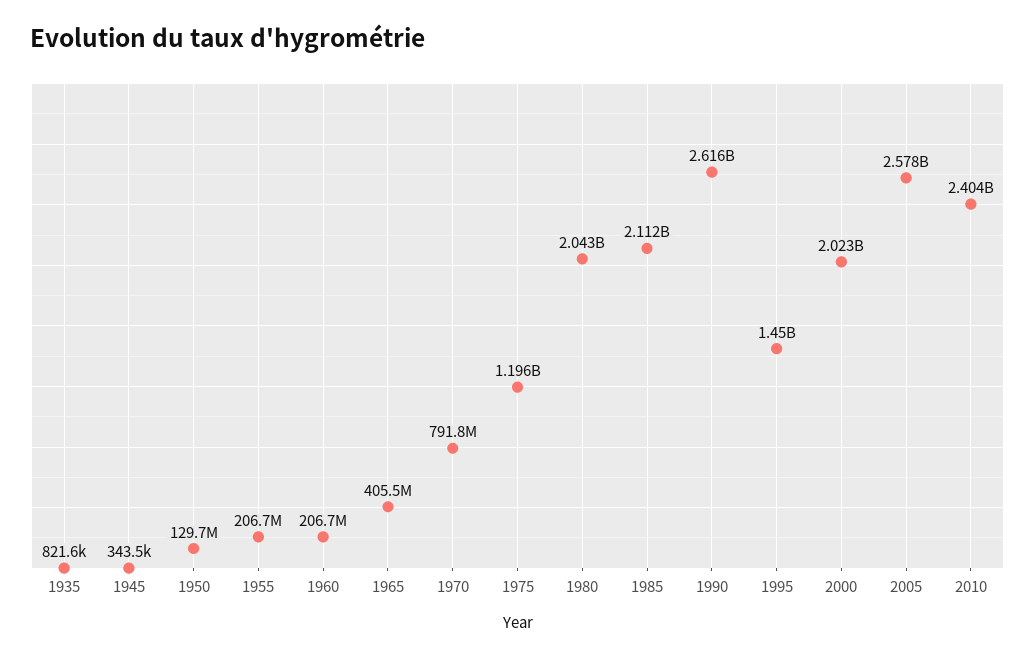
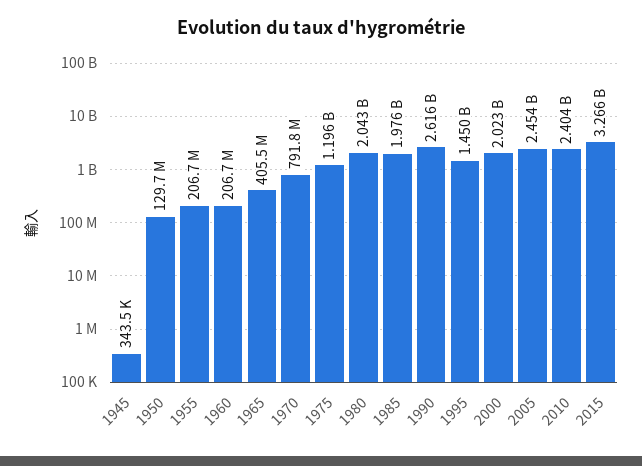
1935: 821600 -> none
1985: 2112000000 -> 1976000000
2005: 2578000000 -> 2454000000
2015: none -> 3266000000

